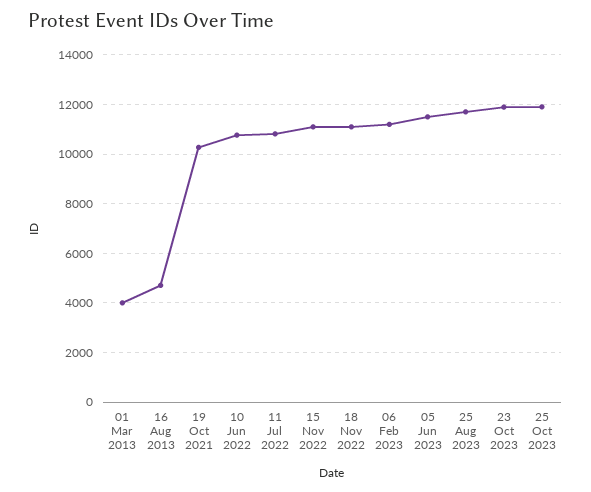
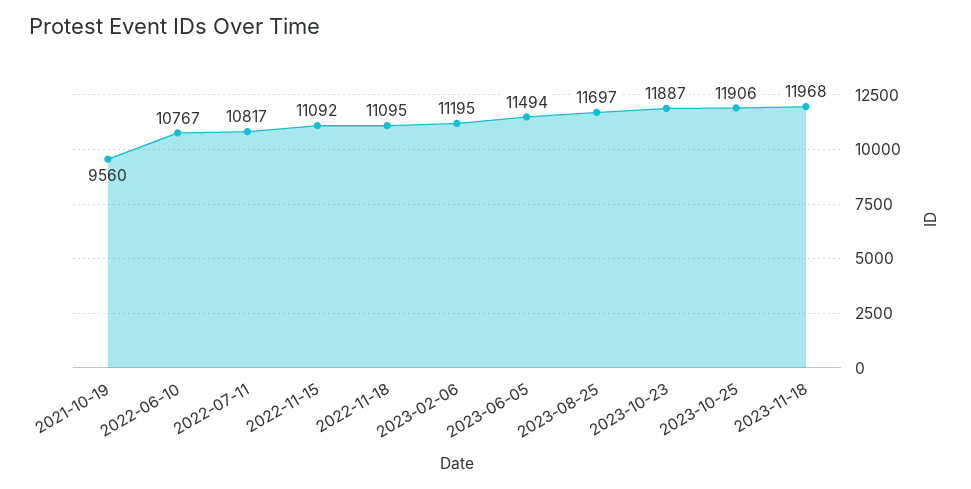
01 Mar 2013: 4000 -> none
16 Aug 2013: 4750 -> none
19 Oct 2021: 10250 -> 9560
2023-11-18: none -> 11968

